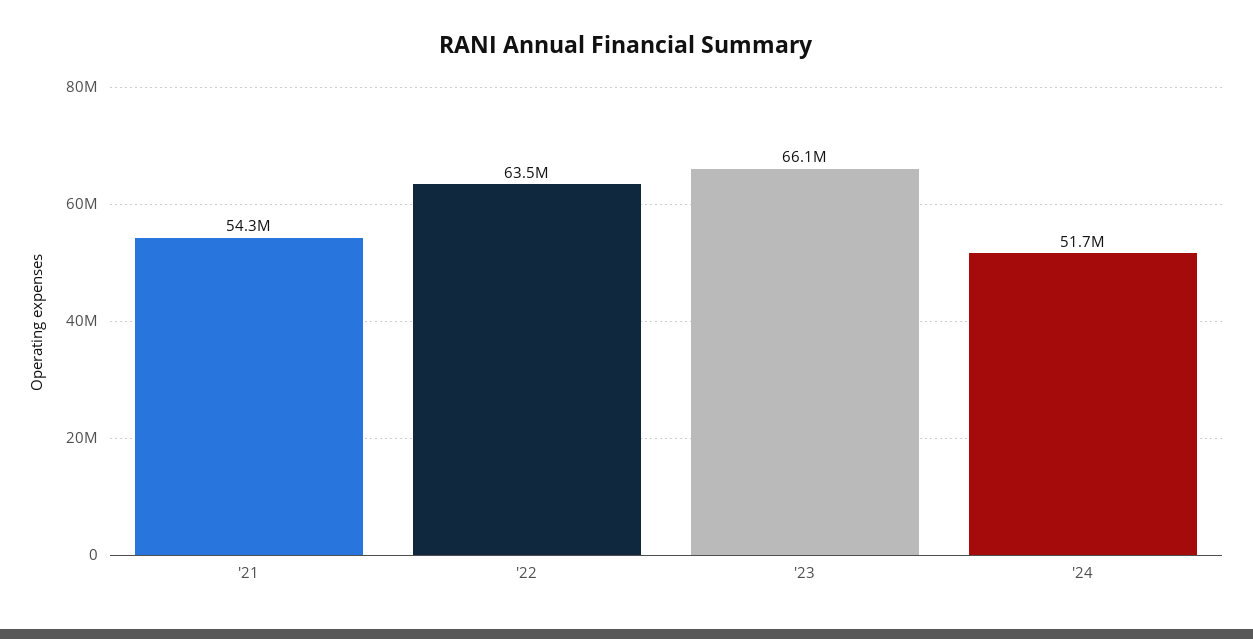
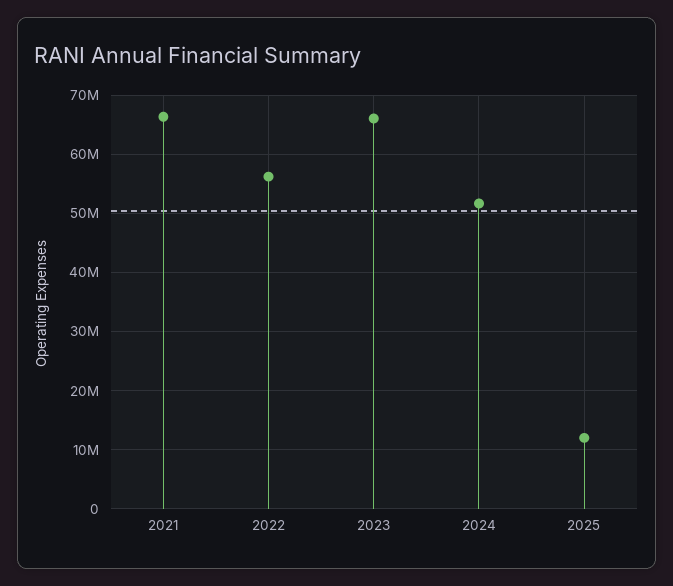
'21: 54300000 -> 66000000
'22: 63500000 -> 56000000
2025: none -> 12000000

